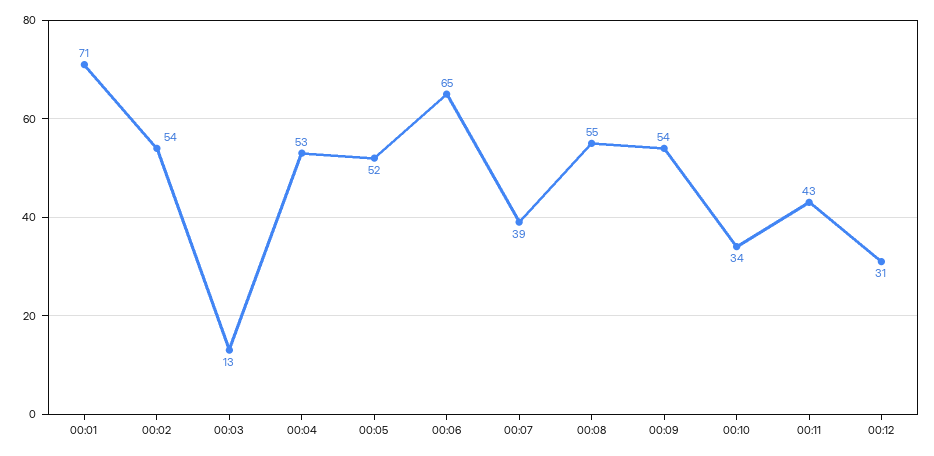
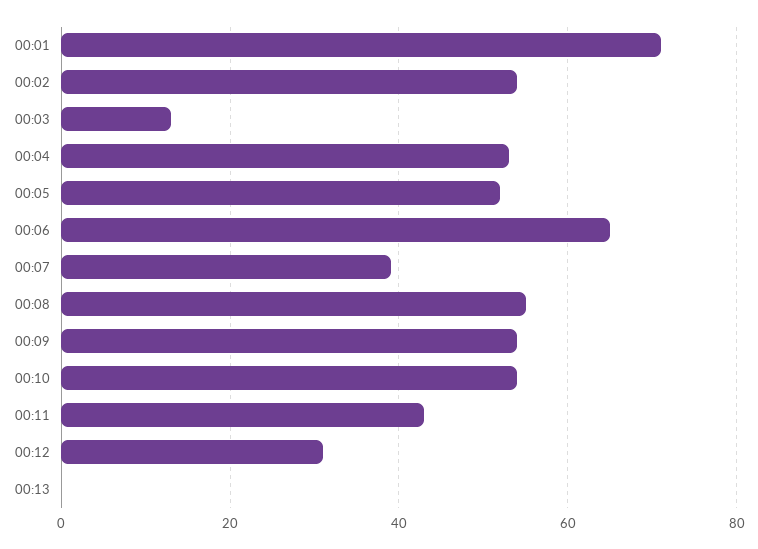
00:10: 34 -> 55
00:13: none -> 0

